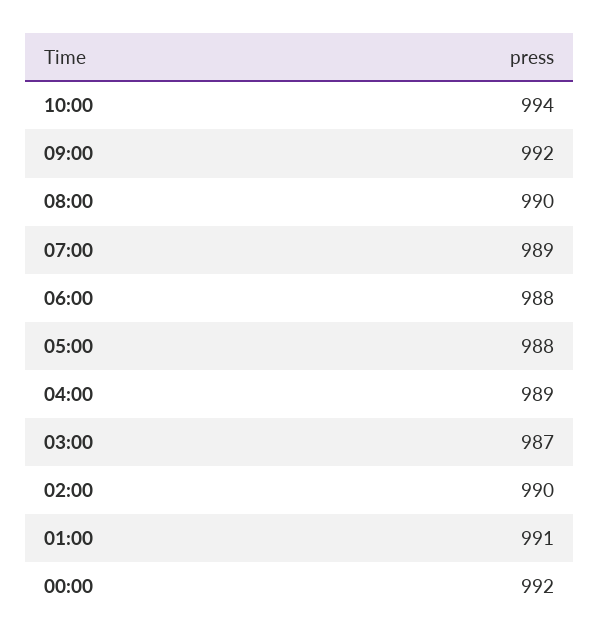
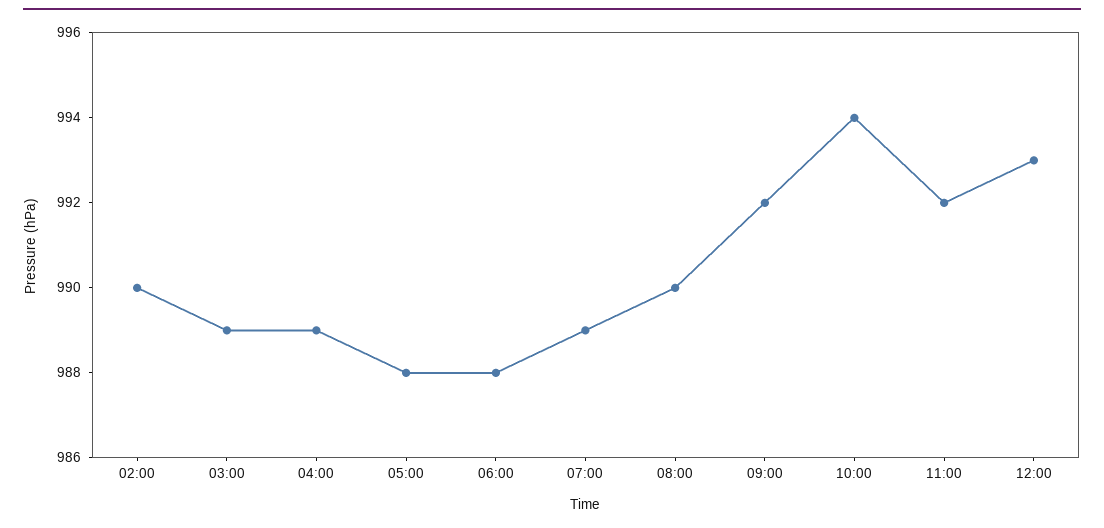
03:00: 987 -> 989
01:00: 991 -> none
00:00: 992 -> none
11:00: none -> 992
12:00: none -> 993

